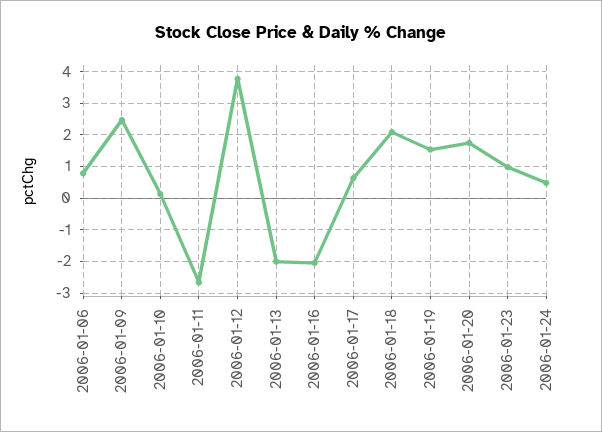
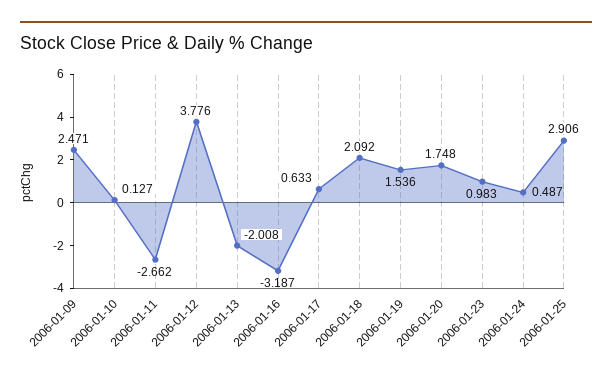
2006-01-06: 0.8 -> none
2006-01-16: -2 -> -3.187
2006-01-25: none -> 2.906

